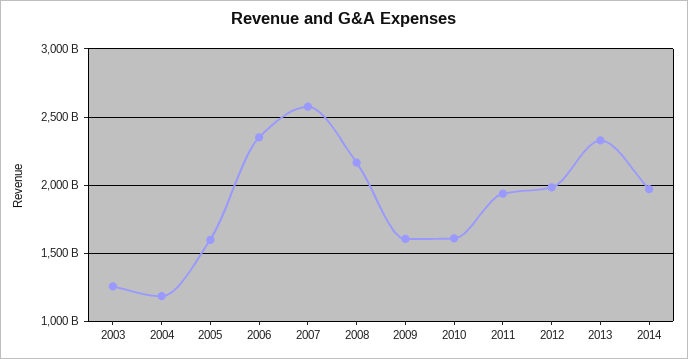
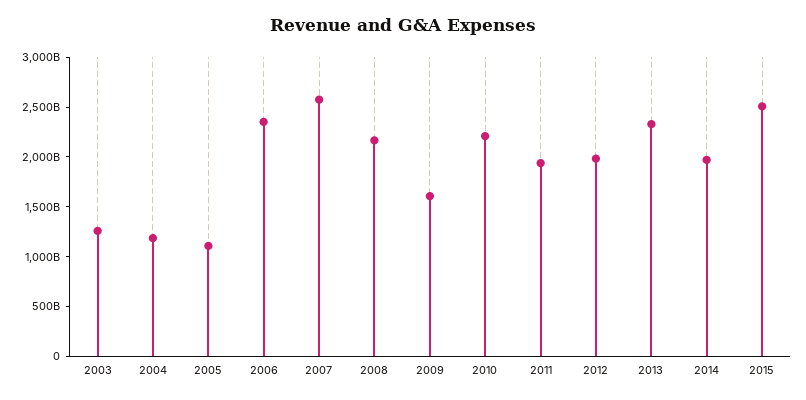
2005: 1600000000000 -> 1100000000000
2010: 1600000000000 -> 2200000000000
2015: none -> 2500000000000

